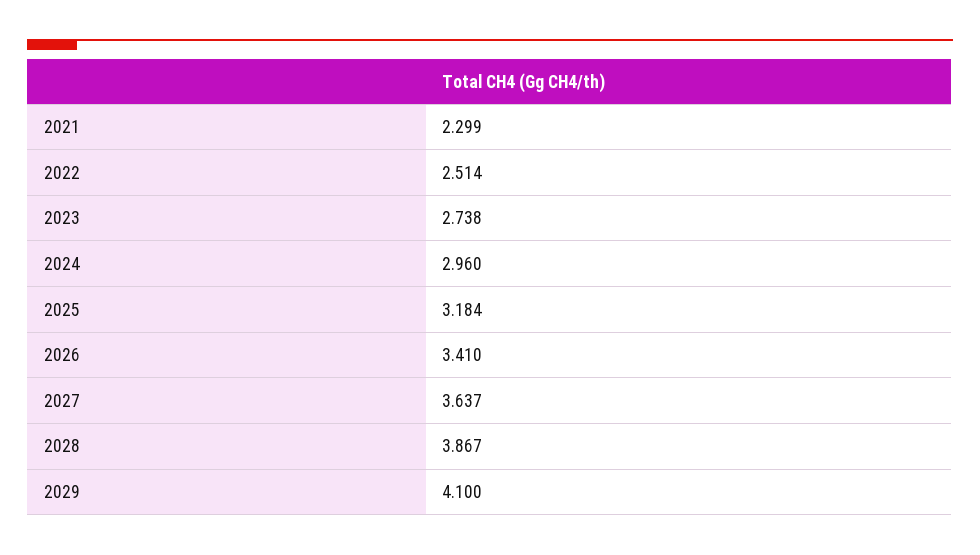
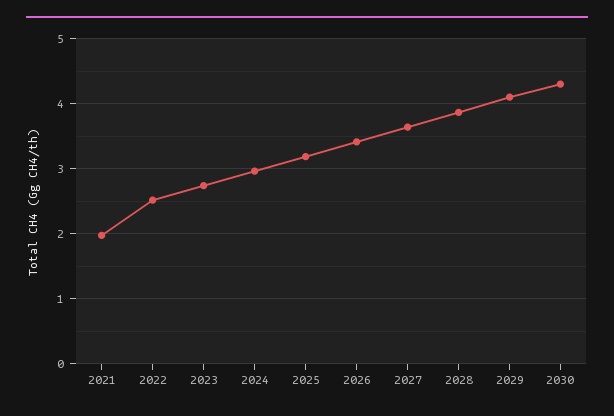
2021: 2.299 -> 2
2030: none -> 4.3

